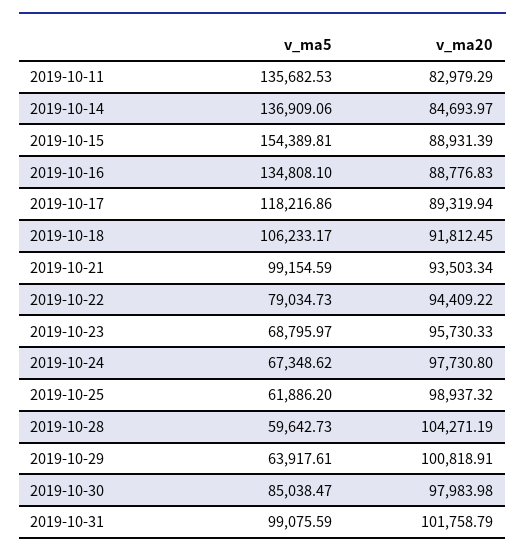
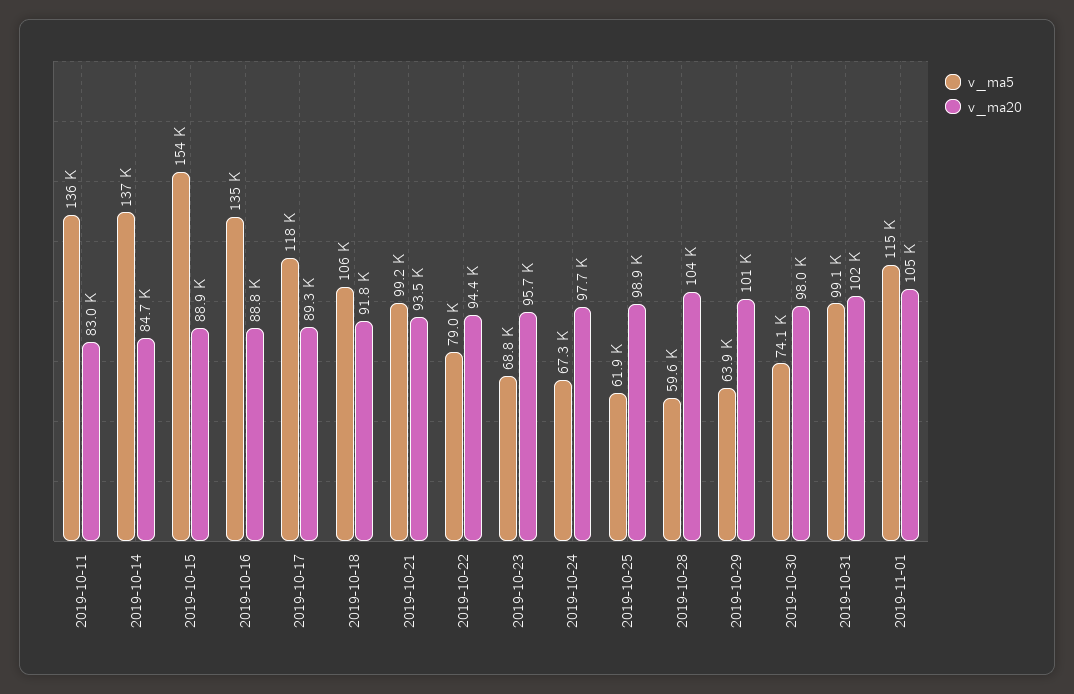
v_ma5, 2019-10-30: 85038.47 -> 74100
v_ma5, 2019-11-01: none -> 115000
v_ma20, 2019-11-01: none -> 105000

